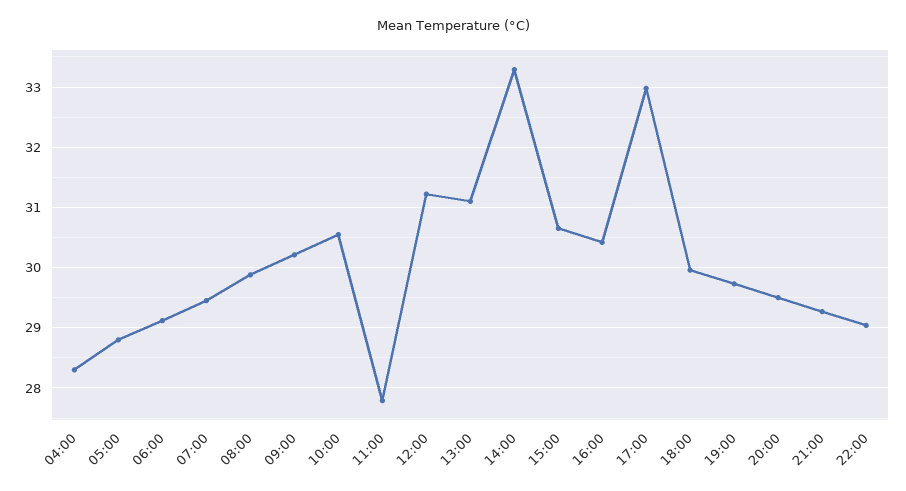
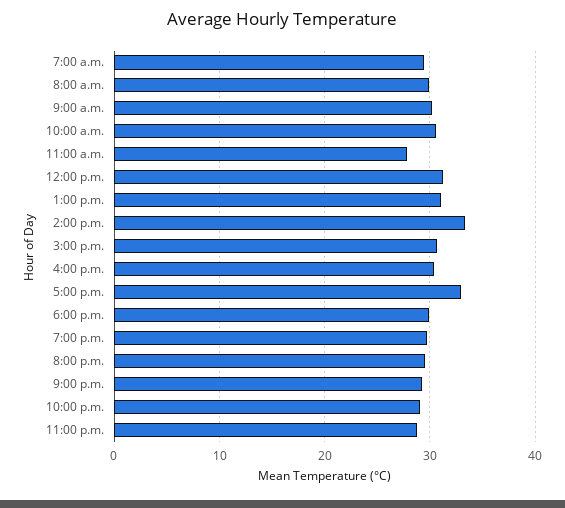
04:00: 28.3 -> none
05:00: 28.8 -> none
06:00: 29.1 -> none
11:00 p.m.: none -> 29

